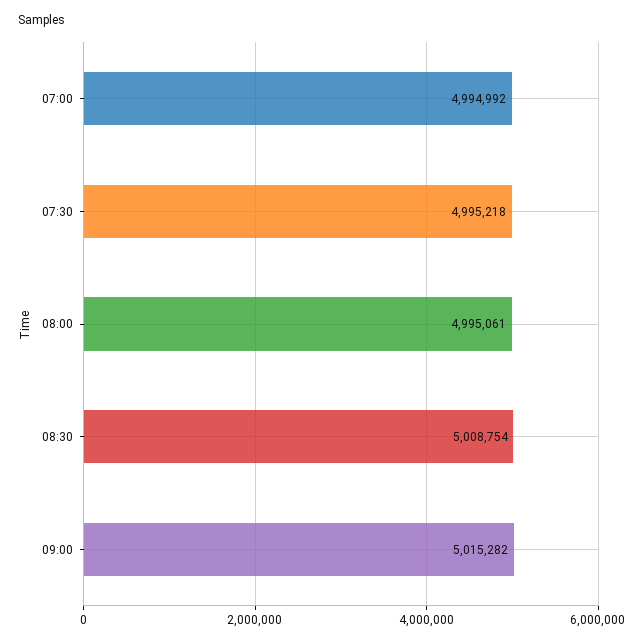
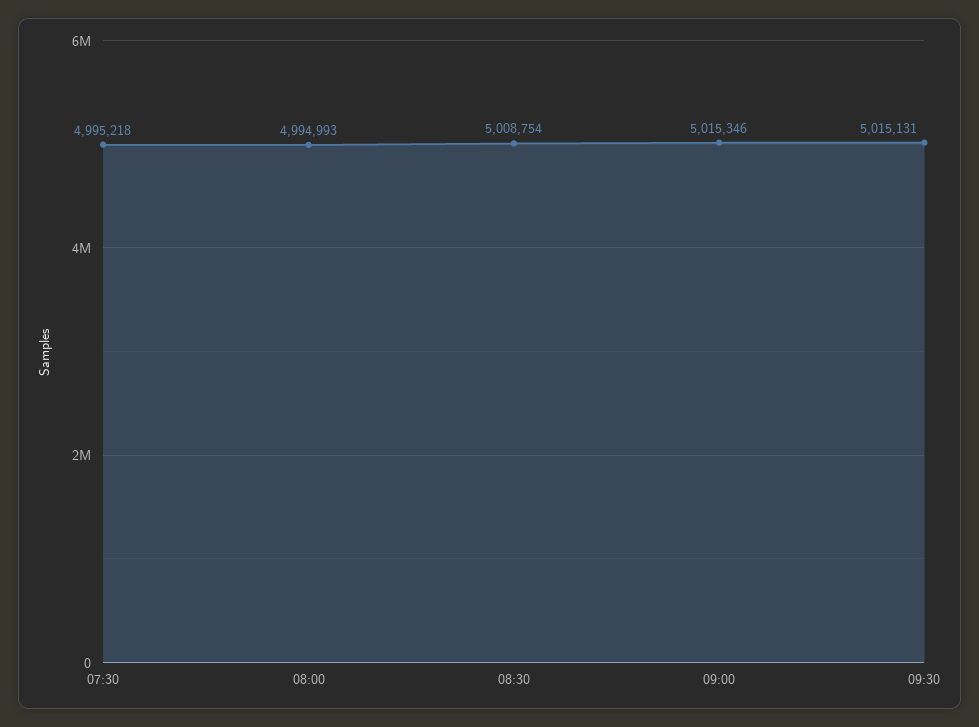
07:00: 4994992 -> none
08:00: 4995061 -> 4994993
09:00: 5015282 -> 5015346
09:30: none -> 5015131

